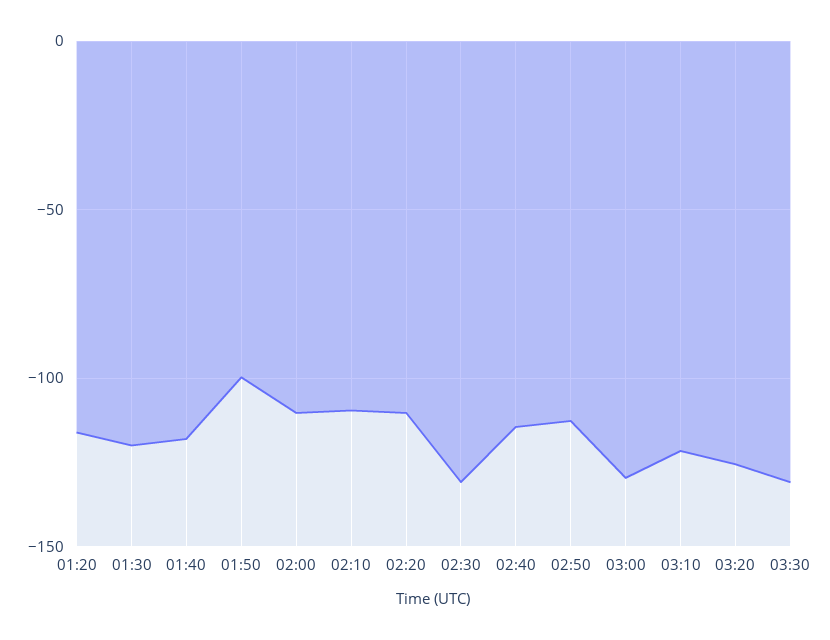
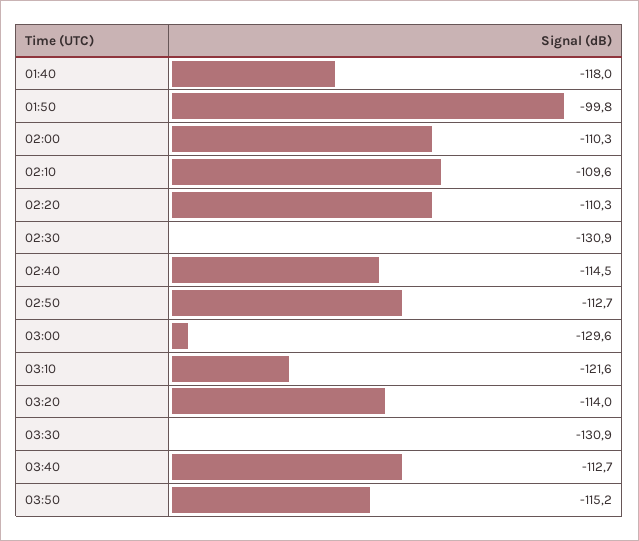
01:20: -115 -> none
01:30: -120 -> none
03:20: -125 -> -114
03:40: none -> -112.7
03:50: none -> -115.2

